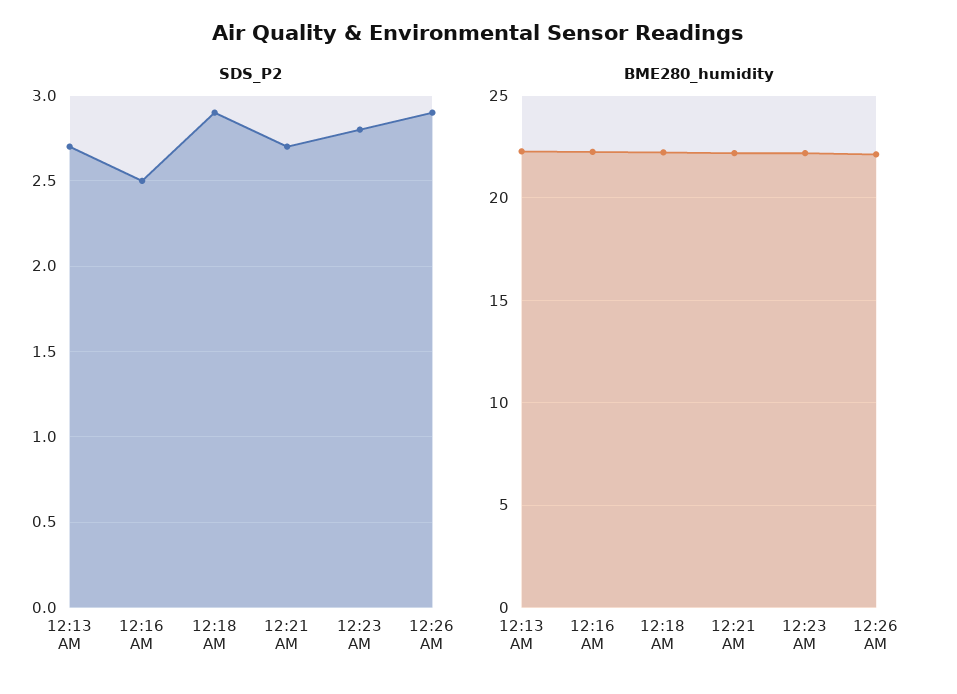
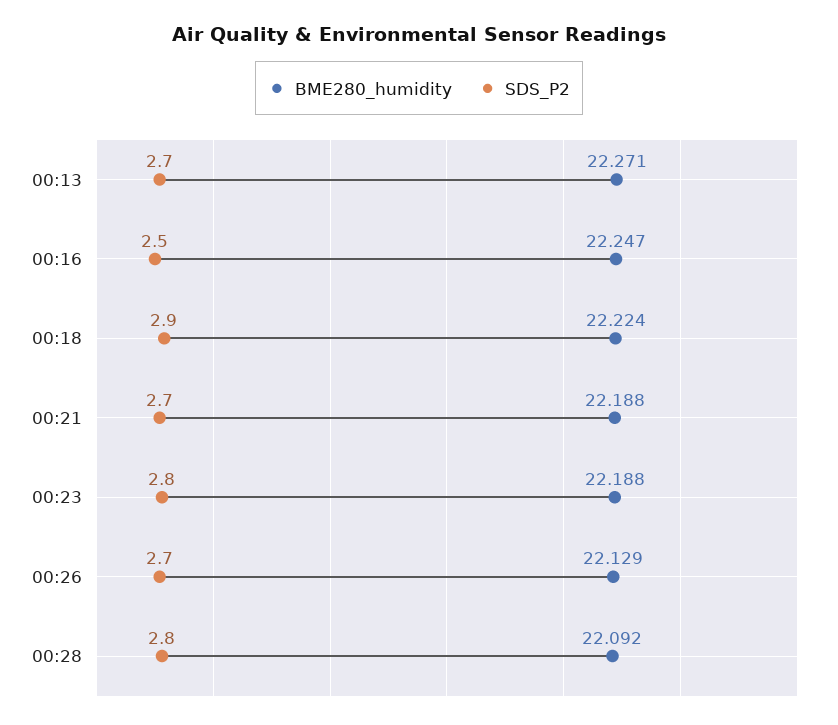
SDS_P2, 12:26 AM: 2.9 -> 2.7
BME280_humidity, 00:28: none -> 22.092
SDS_P2, 00:28: none -> 2.8

